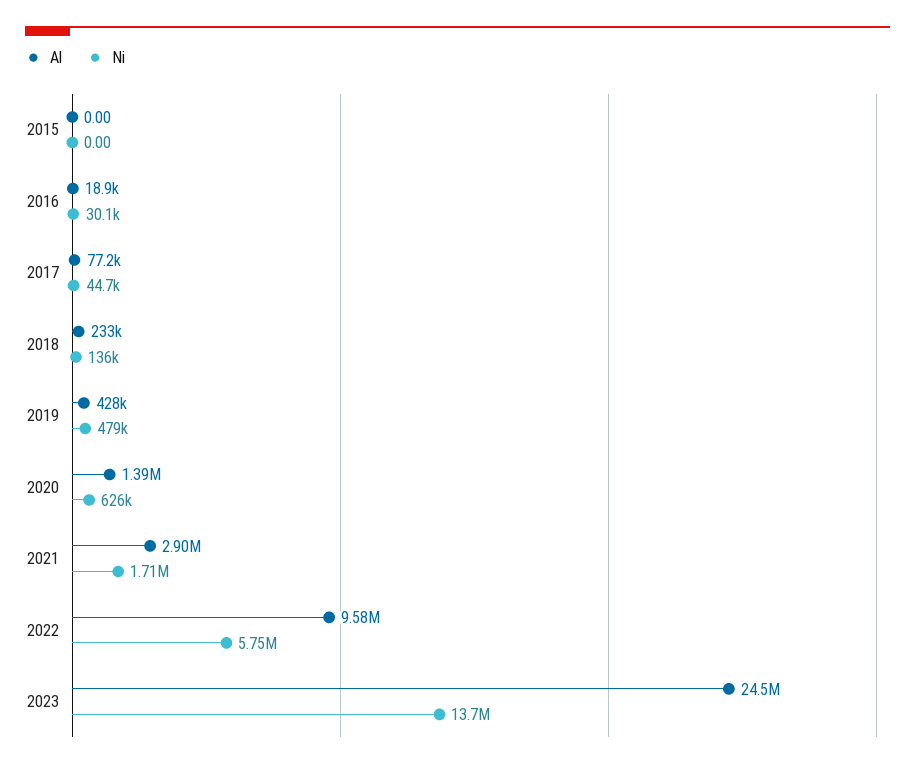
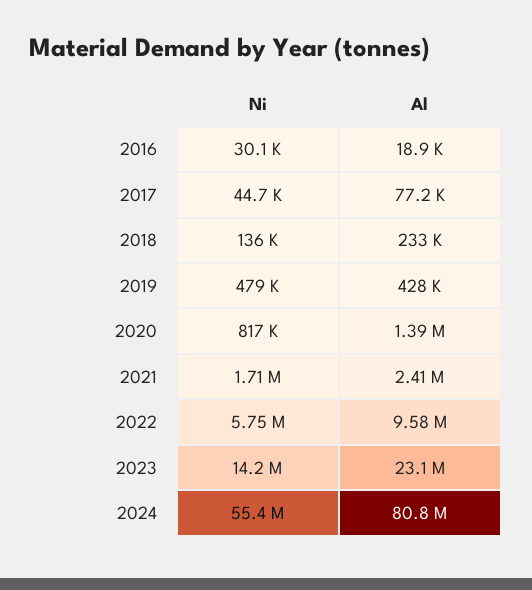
Al, 2015: 0 -> none
Ni, 2015: 0 -> none
Ni, 2020: 626000 -> 817000
Al, 2021: 2900000 -> 2410000
Al, 2023: 24500000 -> 23100000
Ni, 2023: 13700000 -> 14200000
Ni, 2024: none -> 55400000
Al, 2024: none -> 80800000

